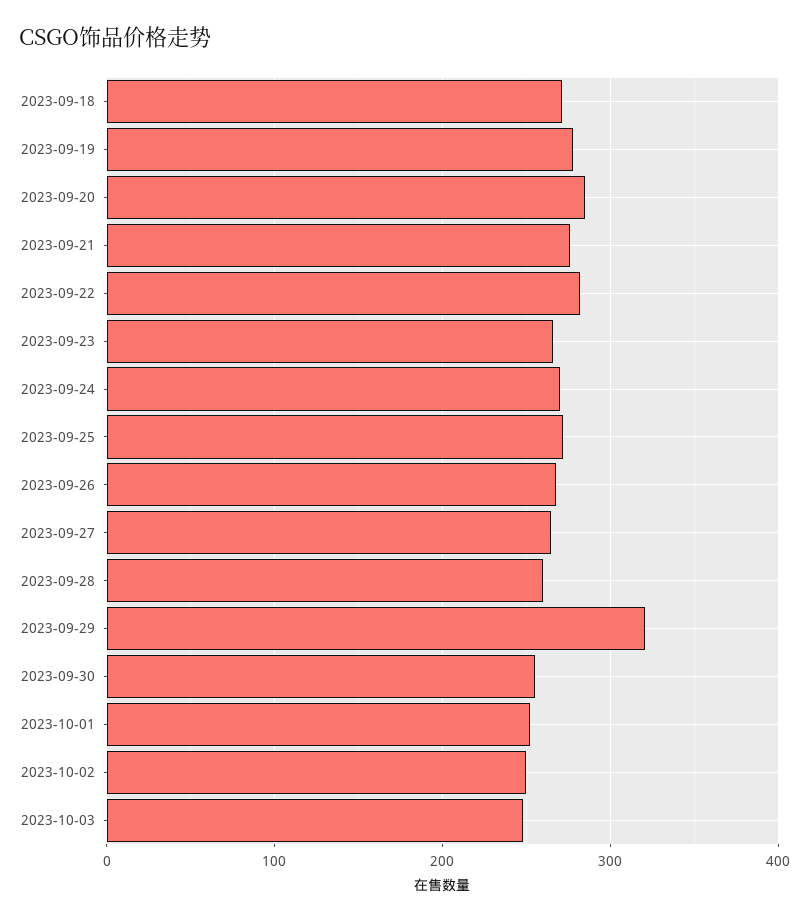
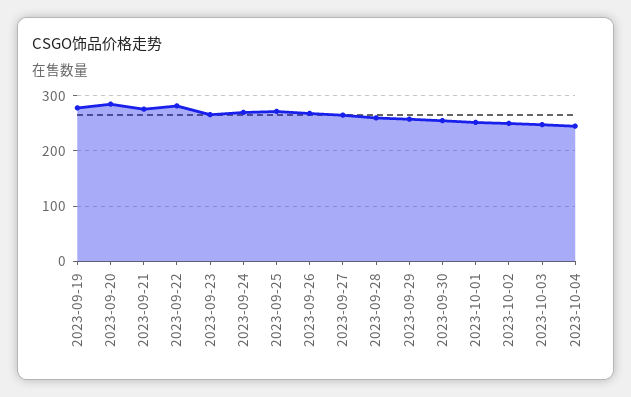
2023-09-18: 270 -> none
2023-09-29: 320 -> 260
2023-10-04: none -> 240

